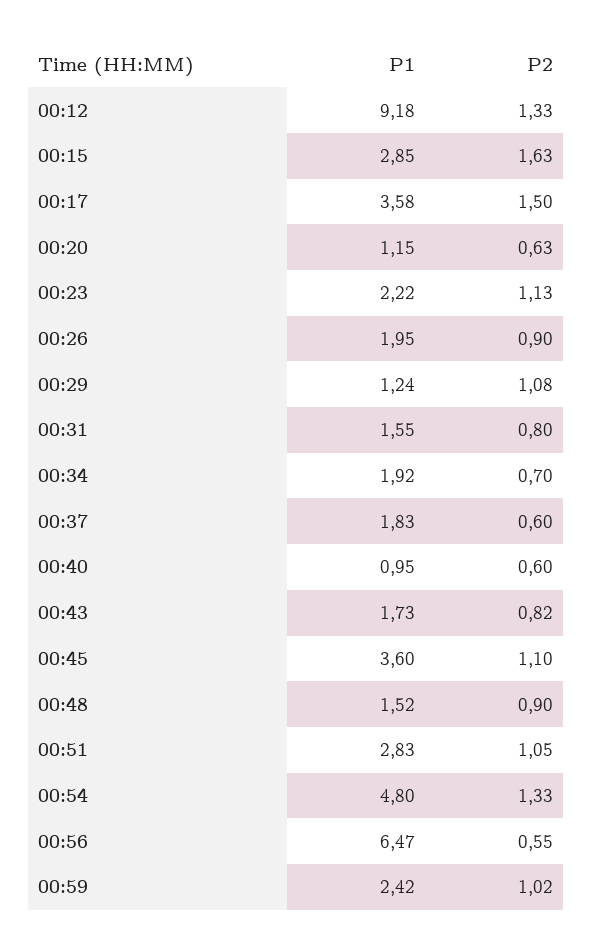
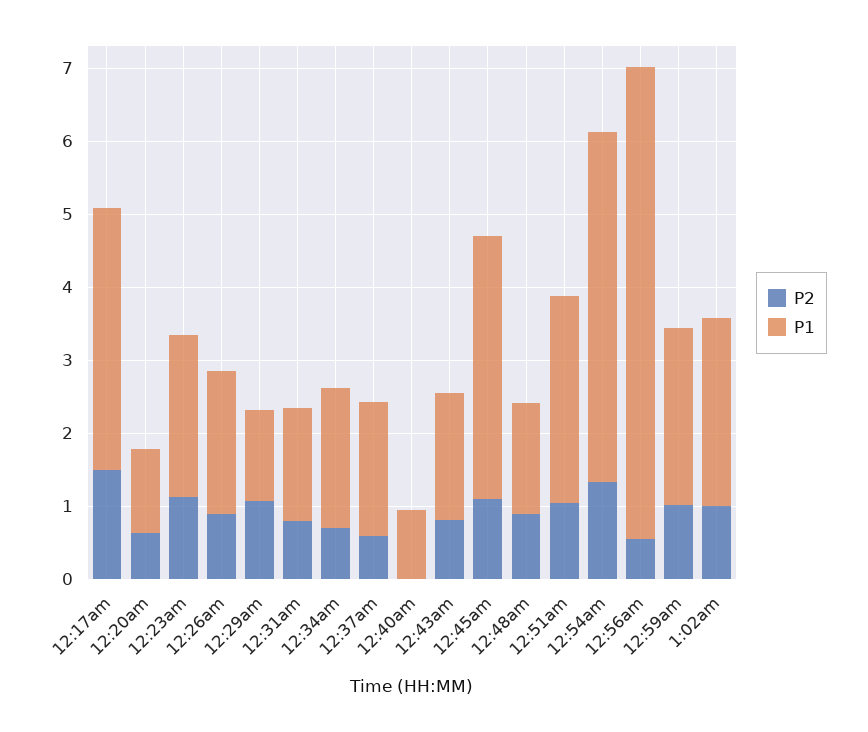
P1, 00:12: 9.18 -> none
P2, 00:12: 1.33 -> none
P1, 00:15: 2.85 -> none
P2, 00:15: 1.63 -> none
P2, 00:40: 0.6 -> 0
P2, 1:02am: none -> 1
P1, 1:02am: none -> 2.6

